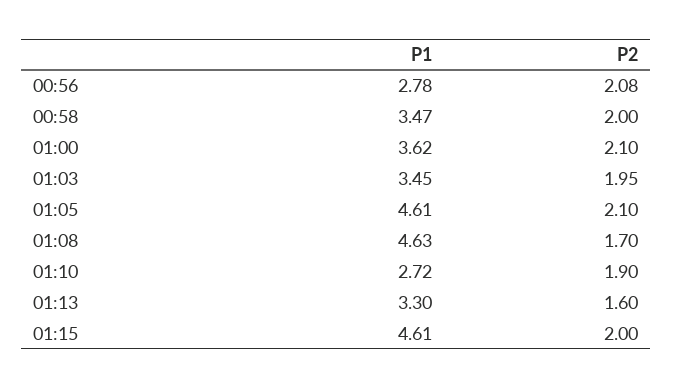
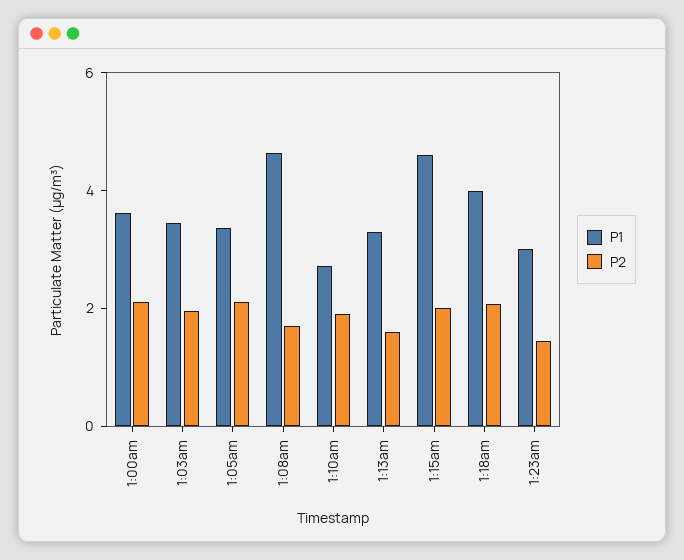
P1, 00:56: 2.78 -> none
P2, 00:56: 2.08 -> none
P1, 00:58: 3.47 -> none
P2, 00:58: 2 -> none
P1, 01:05: 4.61 -> 3.5
P1, 1:18am: none -> 4
P2, 1:18am: none -> 2
P1, 1:23am: none -> 3
P2, 1:23am: none -> 1.5

